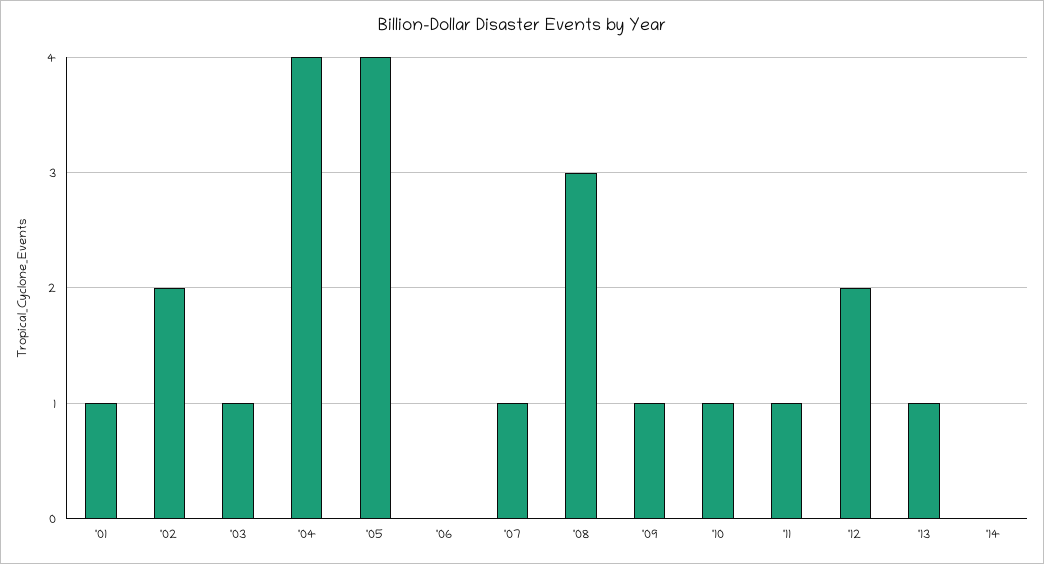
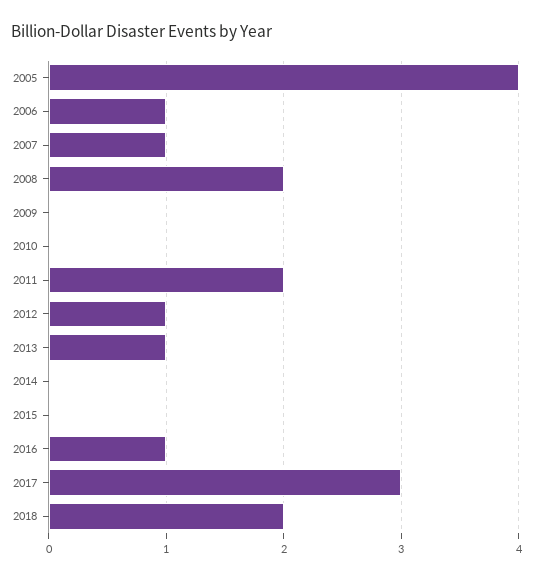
'01: 1 -> none
'02: 2 -> none
'03: 1 -> none
'04: 4 -> none
'06: 0 -> 1
'08: 3 -> 2
'09: 1 -> 0
'10: 1 -> 0
'11: 1 -> 2
'12: 2 -> 1
2015: none -> 0
2016: none -> 1
2017: none -> 3
2018: none -> 2

